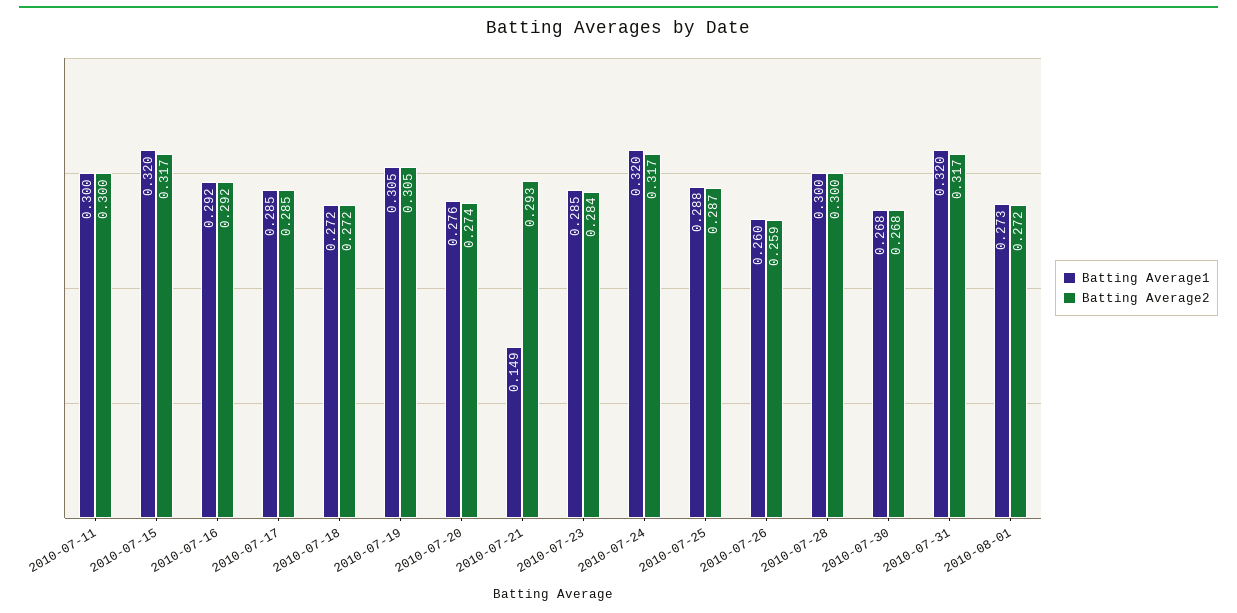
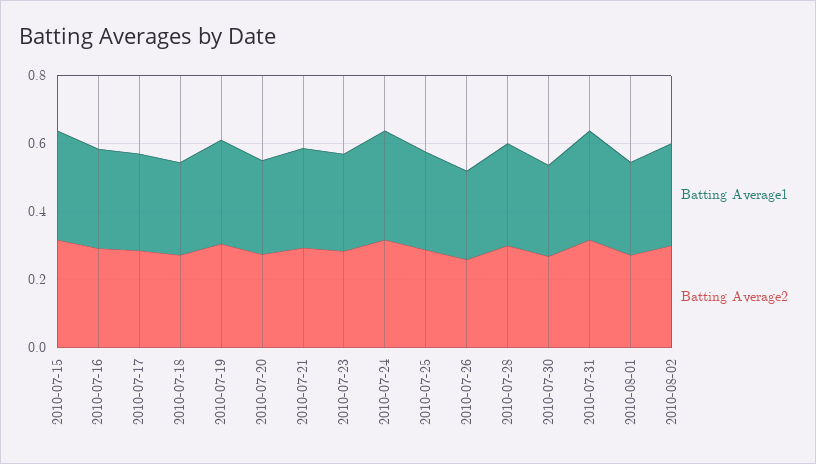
Batting Average1, 2010-07-11: 0.3 -> none
Batting Average2, 2010-07-11: 0.3 -> none
Batting Average1, 2010-07-21: 0.149 -> 0.3
Batting Average1, 2010-08-02: none -> 0.3
Batting Average2, 2010-08-02: none -> 0.3

